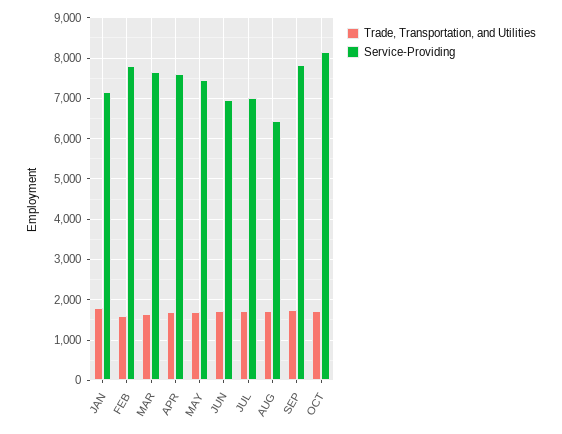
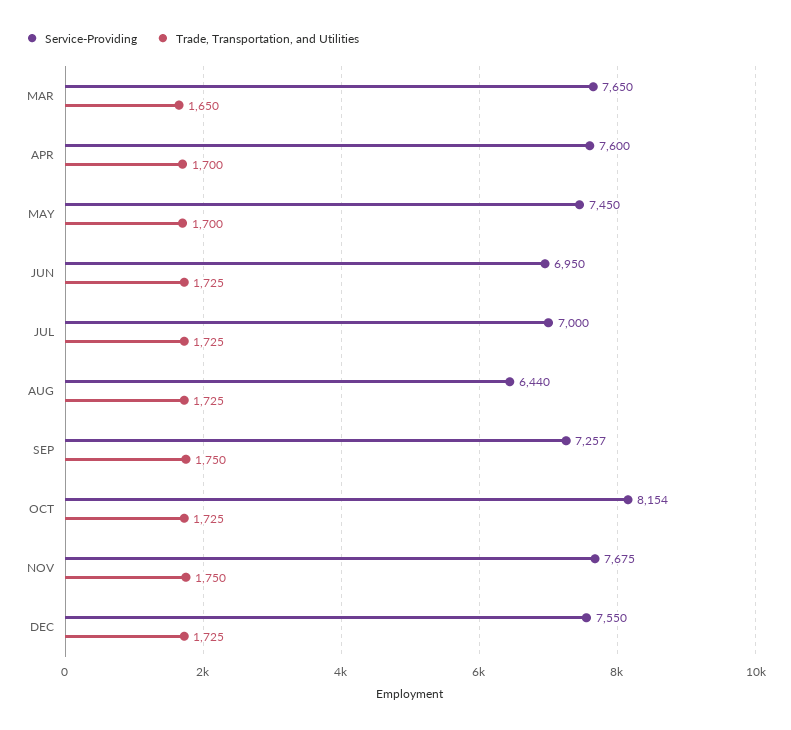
Trade, Transportation, and Utilities, JAN: 1800 -> none
Service-Providing, JAN: 7200 -> none
Trade, Transportation, and Utilities, FEB: 1600 -> none
Service-Providing, FEB: 7800 -> none
Service-Providing, SEP: 7800 -> 7257
Service-Providing, NOV: none -> 7675
Trade, Transportation, and Utilities, NOV: none -> 1750
Service-Providing, DEC: none -> 7550
Trade, Transportation, and Utilities, DEC: none -> 1725

